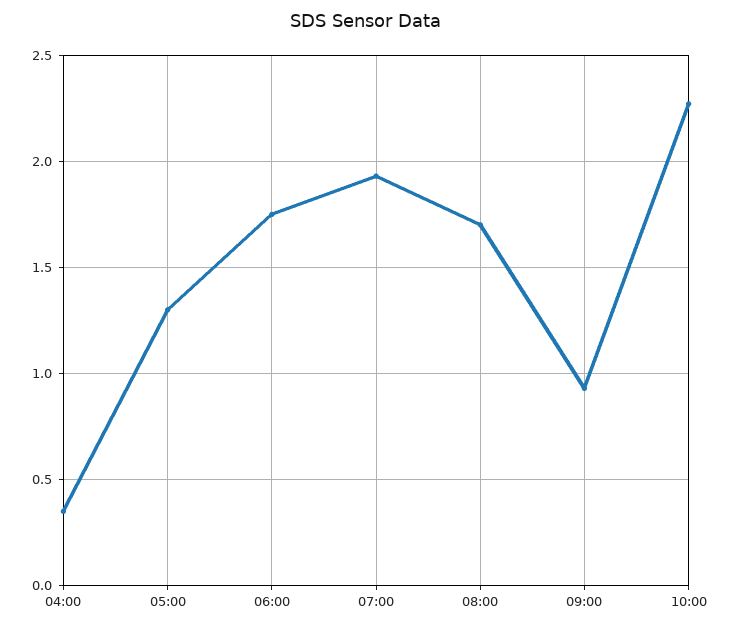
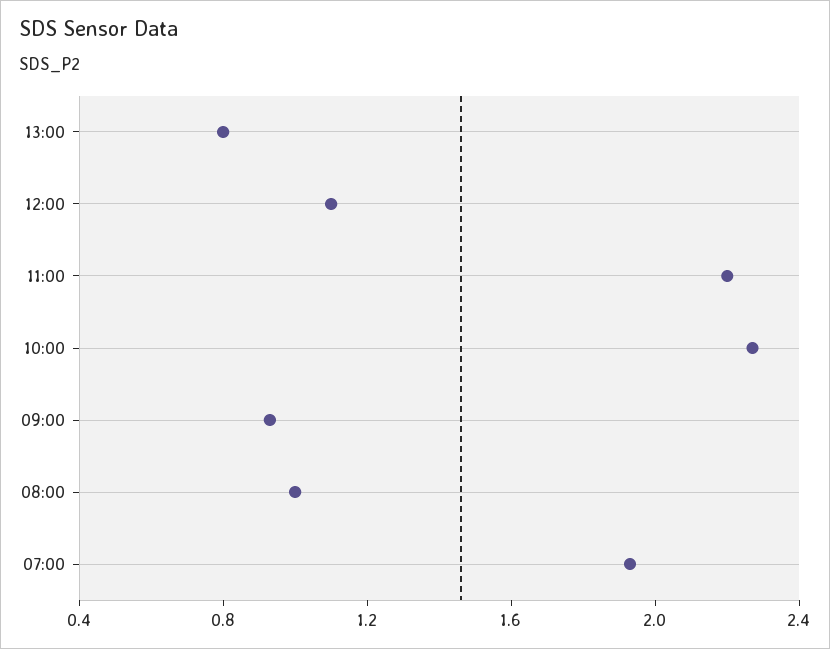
04:00: 0.35 -> none
05:00: 1.3 -> none
06:00: 1.75 -> none
08:00: 1.7 -> 1
13:00: none -> 0.8
12:00: none -> 1.1
11:00: none -> 2.2

